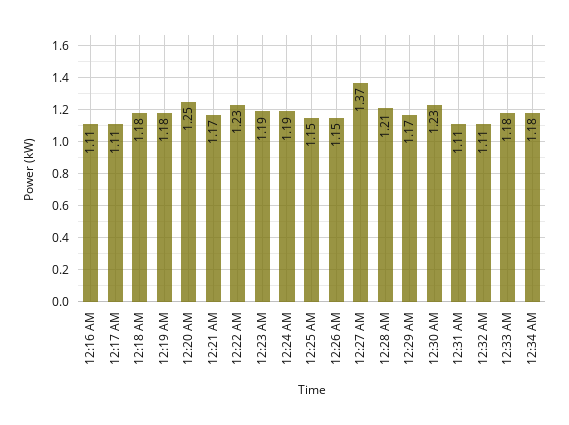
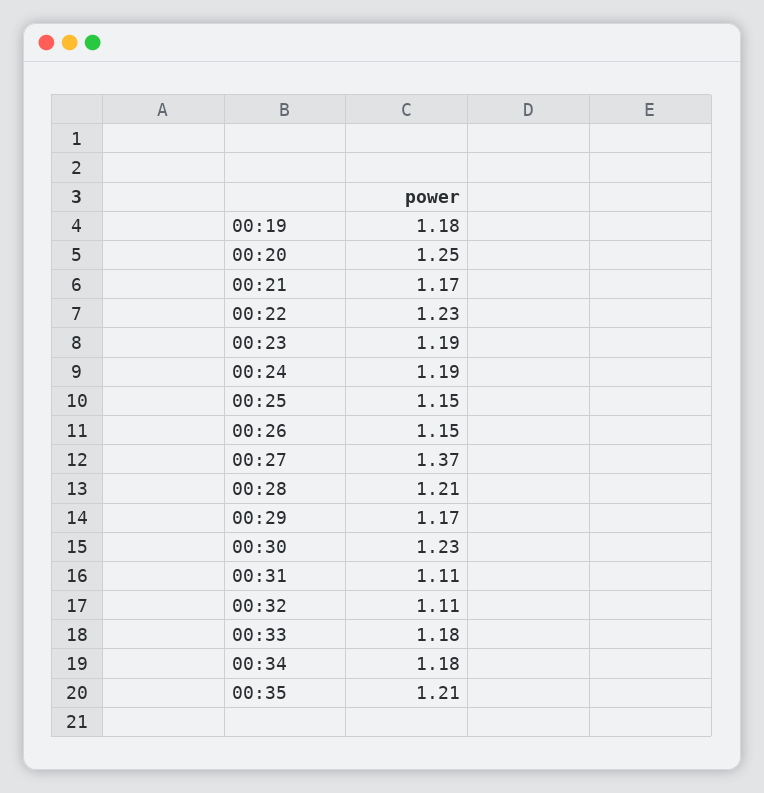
12:16 AM: 1.11 -> none
12:17 AM: 1.11 -> none
12:18 AM: 1.18 -> none
00:35: none -> 1.21

